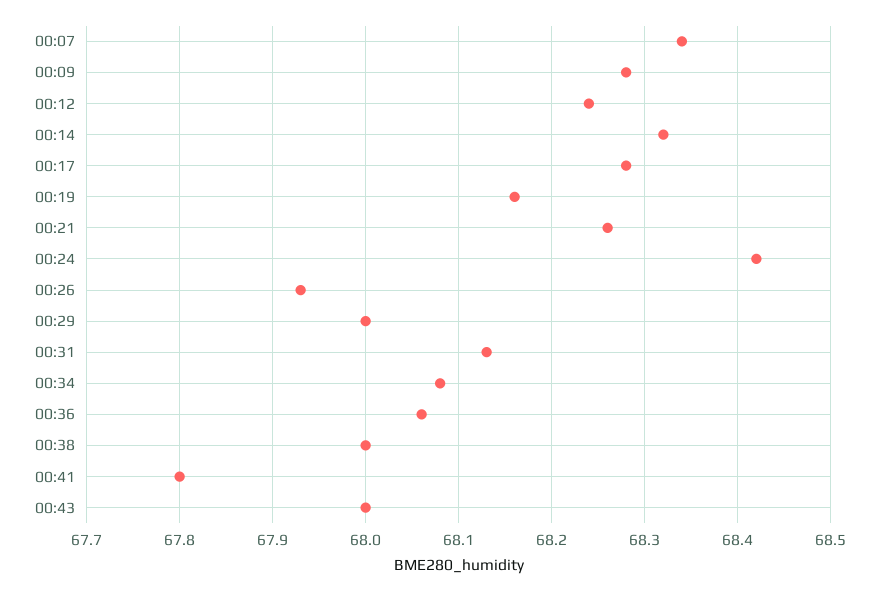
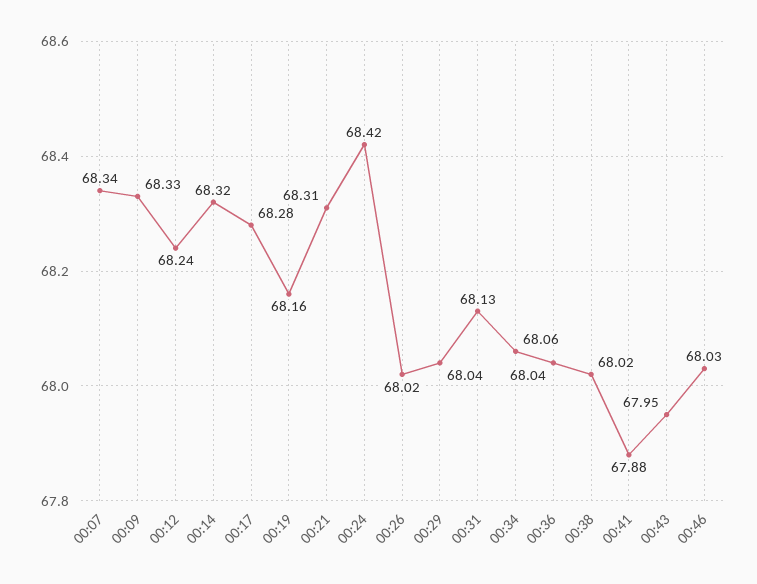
00:09: 68.28 -> 68.33
00:21: 68.26 -> 68.31
00:26: 67.93 -> 68.02
00:29: 68 -> 68.04
00:34: 68.08 -> 68.06
00:36: 68.06 -> 68.04
00:38: 68 -> 68.02
00:41: 67.8 -> 67.88
00:43: 68 -> 67.95
00:46: none -> 68.03

